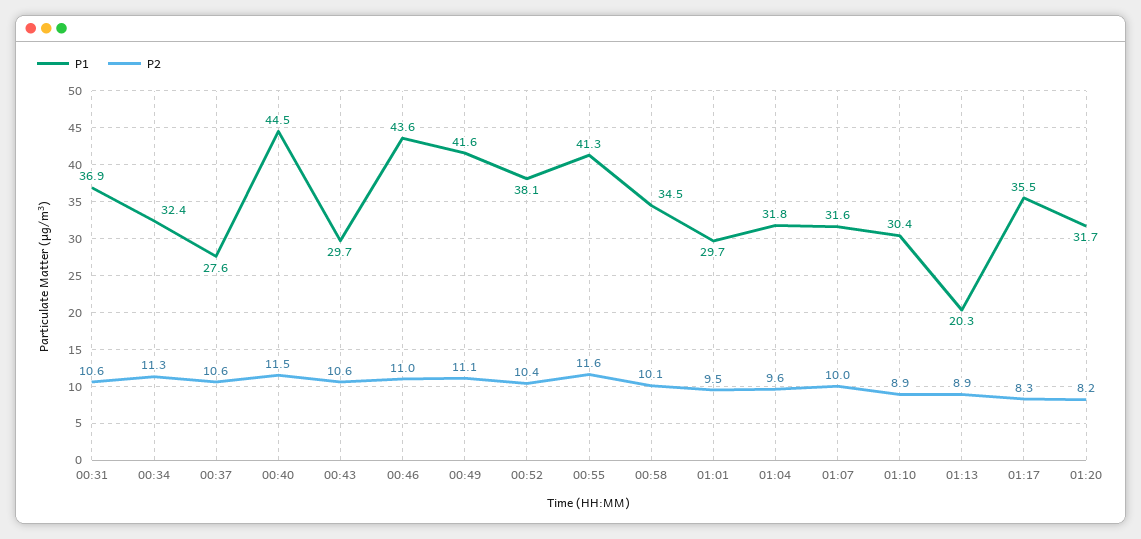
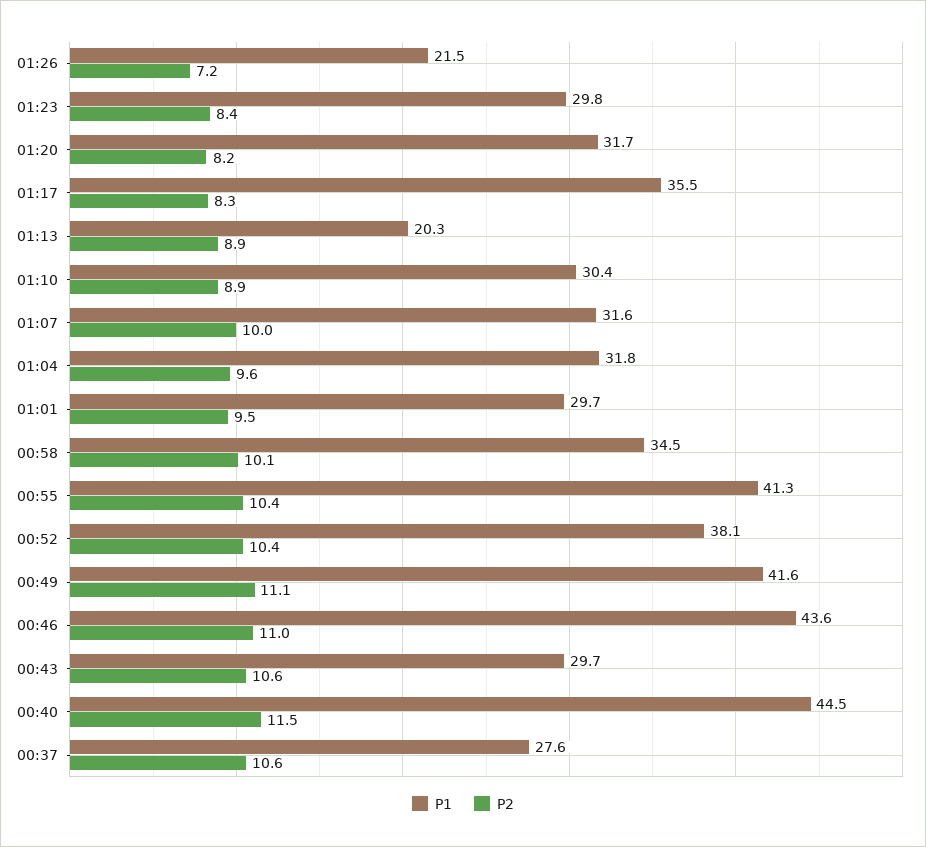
P1, 00:31: 36.9 -> none
P2, 00:31: 10.6 -> none
P1, 00:34: 32.4 -> none
P2, 00:34: 11.3 -> none
P2, 00:55: 11.6 -> 10.4
P1, 01:26: none -> 21.5
P2, 01:26: none -> 7.2
P1, 01:23: none -> 29.8
P2, 01:23: none -> 8.4

